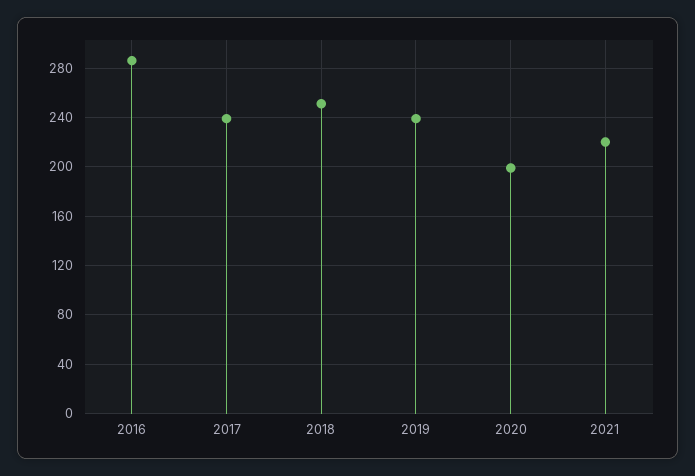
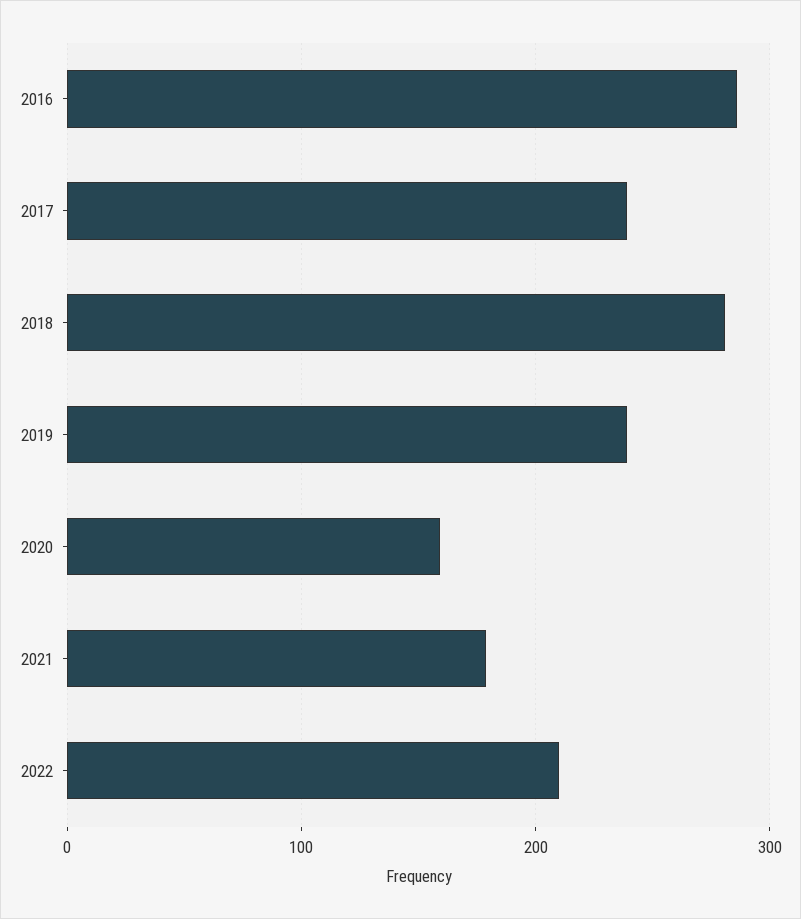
2018: 250 -> 280
2020: 200 -> 160
2021: 220 -> 180
2022: none -> 210

